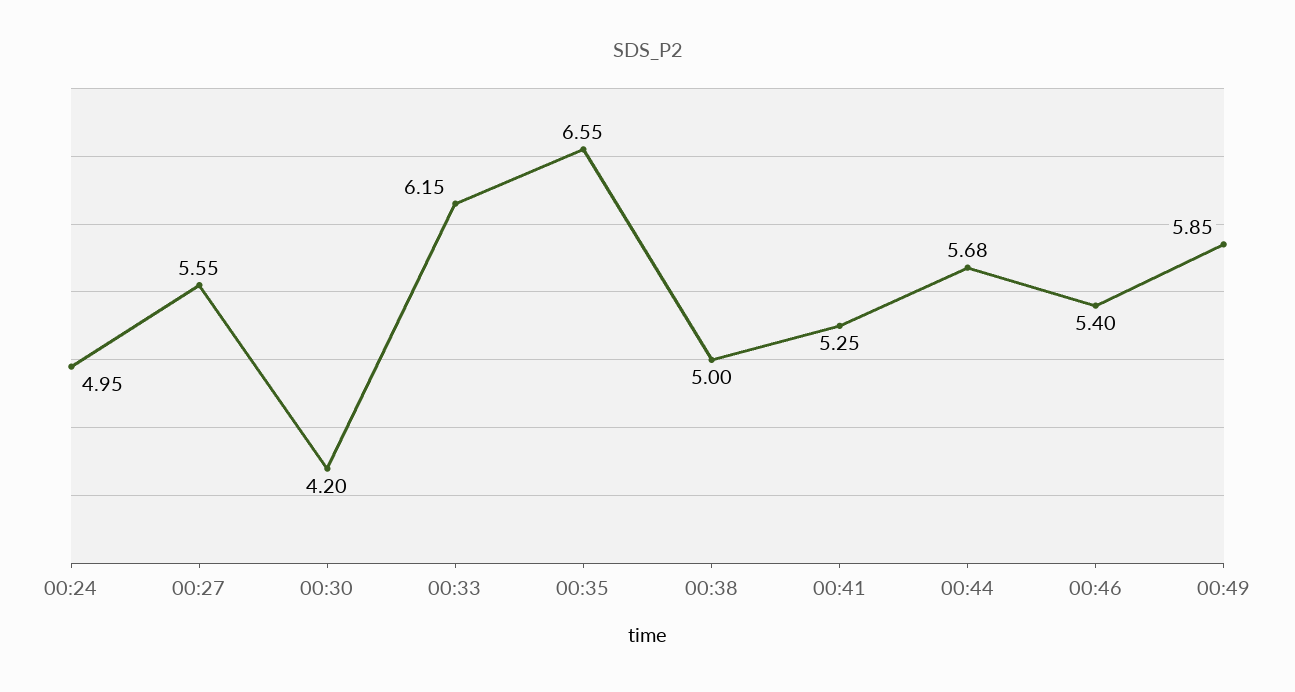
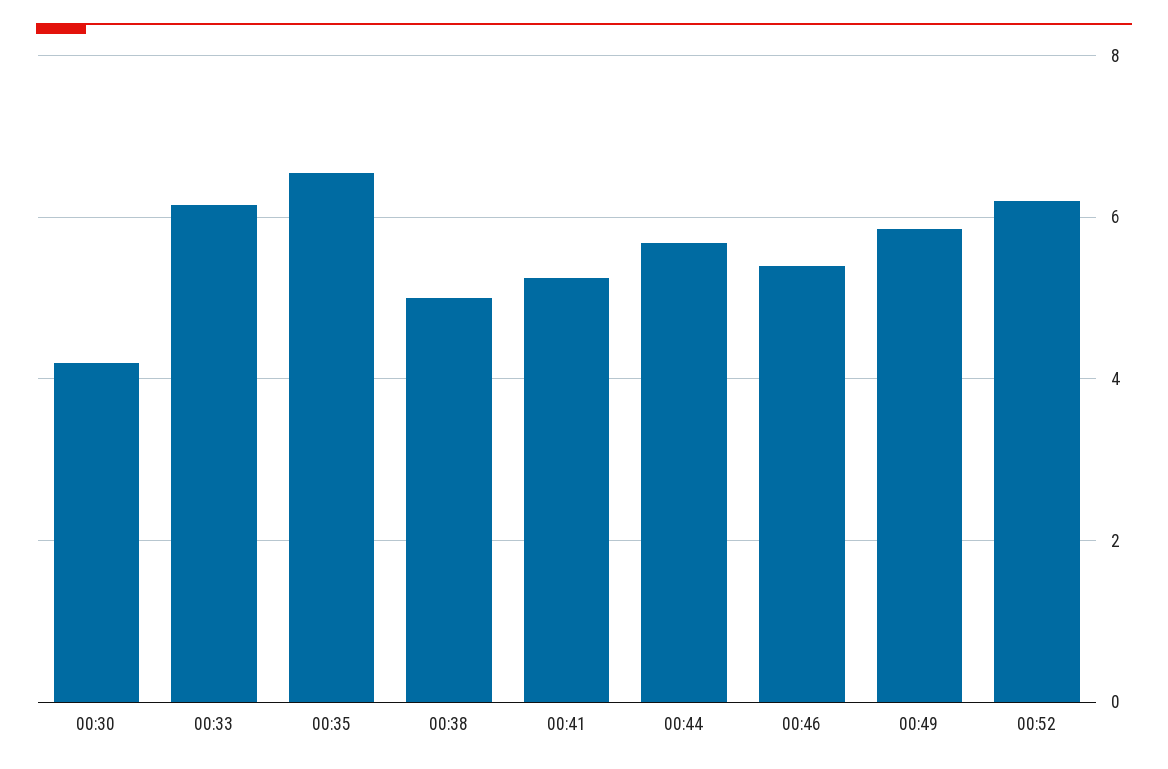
00:24: 4.95 -> none
00:27: 5.55 -> none
00:52: none -> 6.2

